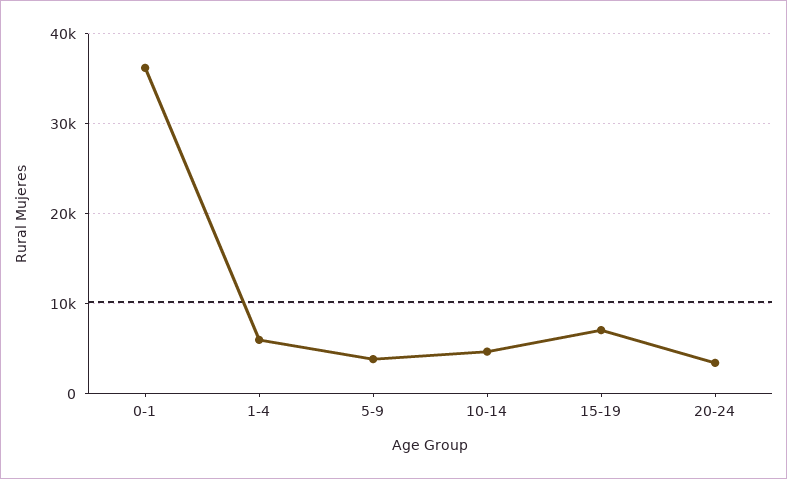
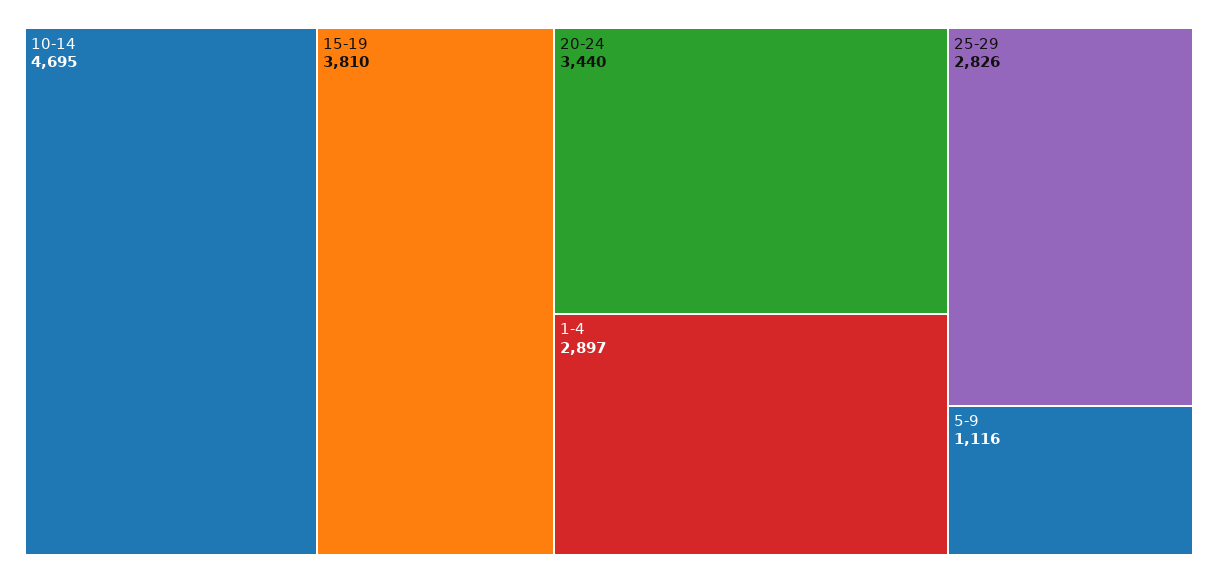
0-1: 36000 -> none
1-4: 6000 -> 2897
5-9: 4000 -> 1116
15-19: 7000 -> 3810
25-29: none -> 2826

